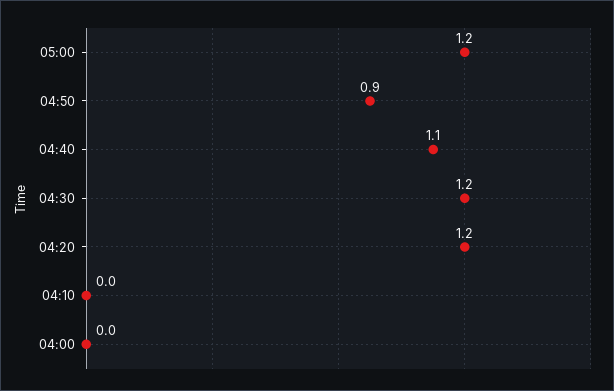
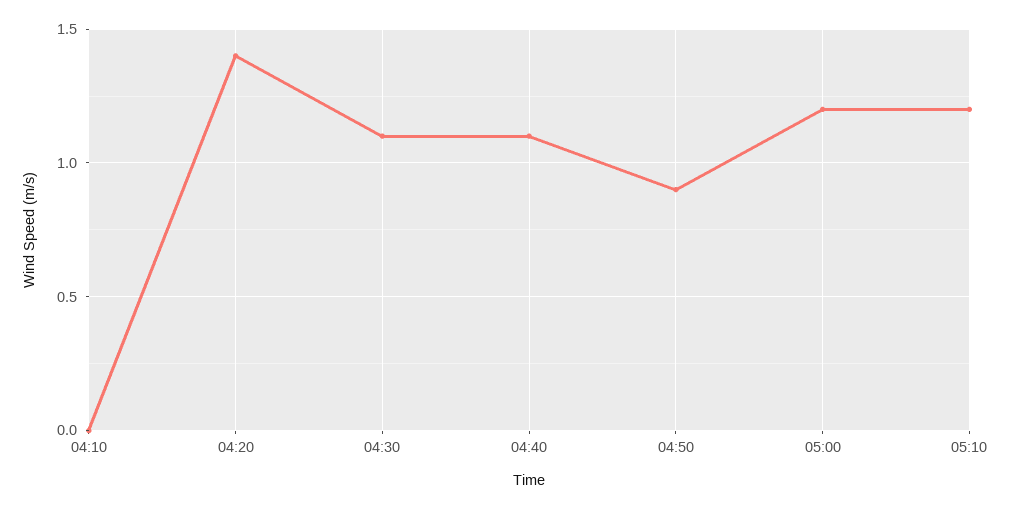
04:30: 1.2 -> 1.1
04:20: 1.2 -> 1.4
04:00: 0 -> none
05:10: none -> 1.2

